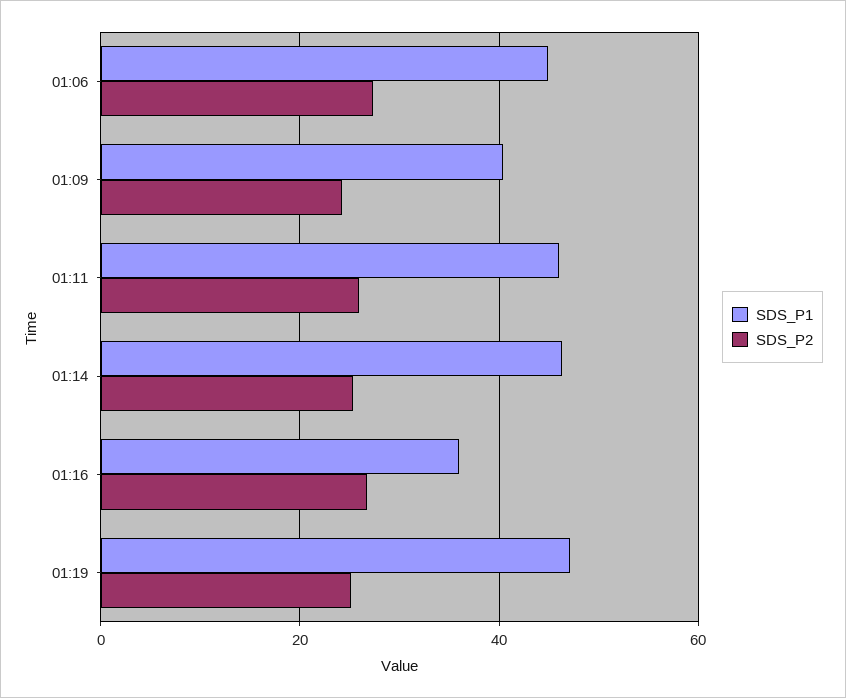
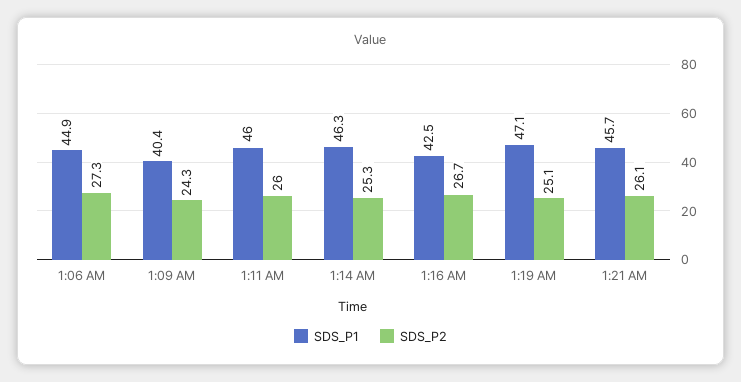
SDS_P1, 01:16: 36 -> 42.5
SDS_P1, 1:21 AM: none -> 45.7
SDS_P2, 1:21 AM: none -> 26.1

